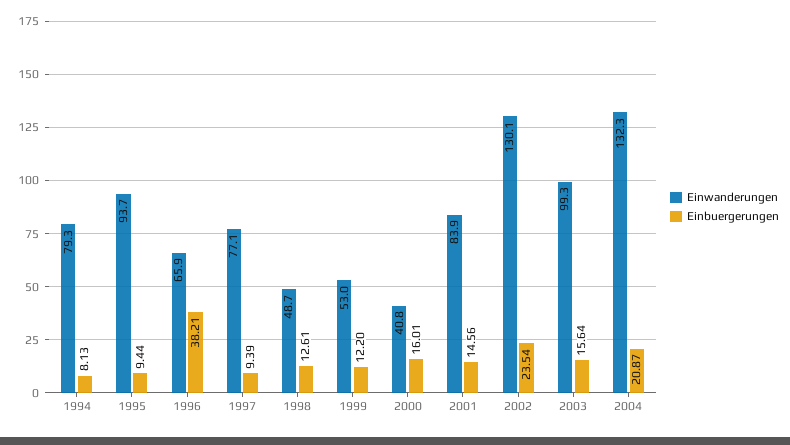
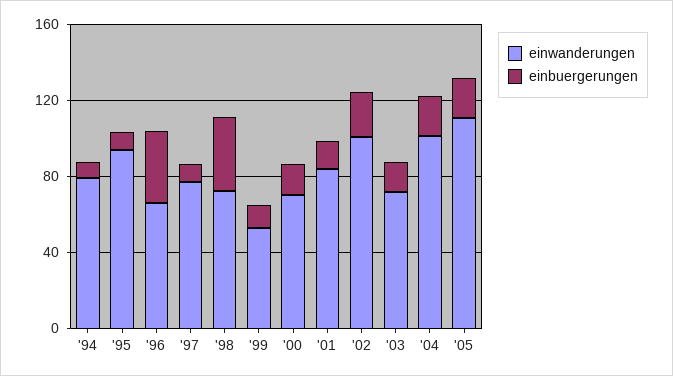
Einwanderungen, 1998: 48.7 -> 70
Einbuergerungen, 1998: 12.61 -> 40
Einwanderungen, 2000: 40.8 -> 70
Einwanderungen, 2002: 130.1 -> 100
Einwanderungen, 2003: 99.3 -> 70
Einwanderungen, 2004: 132.3 -> 100
Einwanderungen, '05: none -> 110
Einbuergerungen, '05: none -> 20

